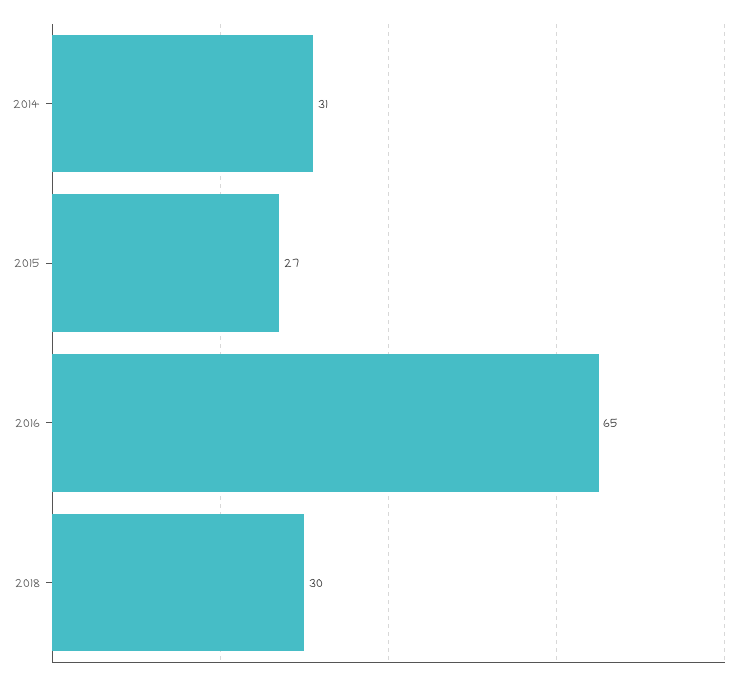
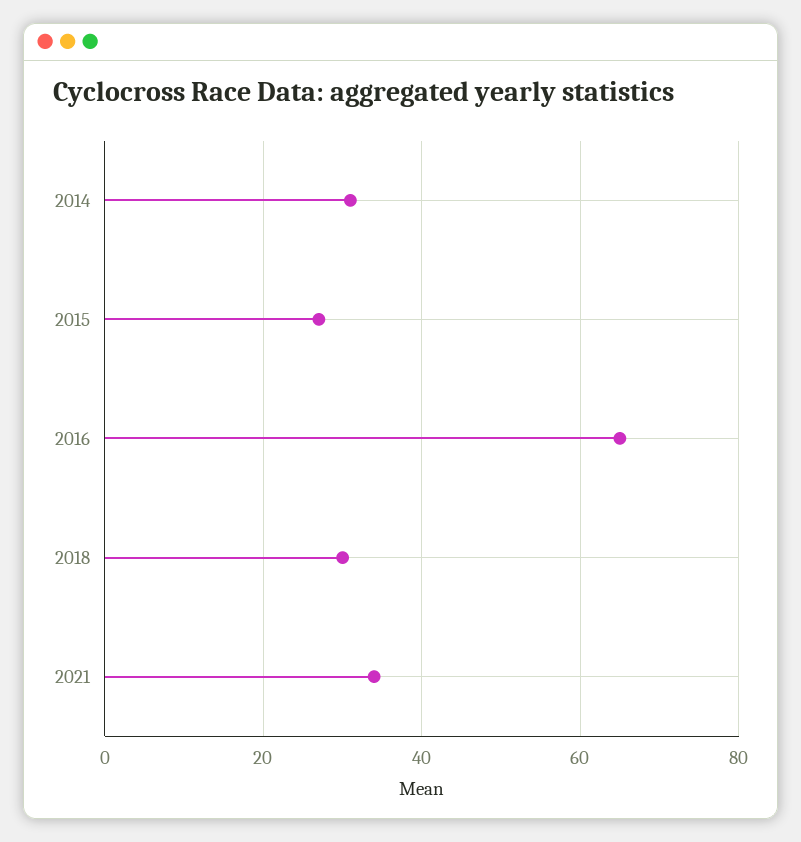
2021: none -> 35

